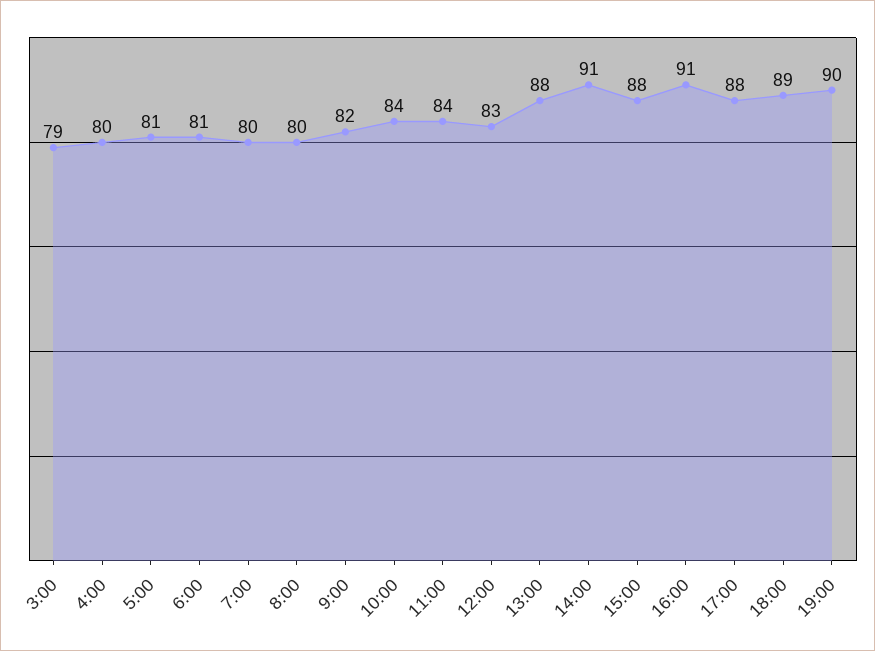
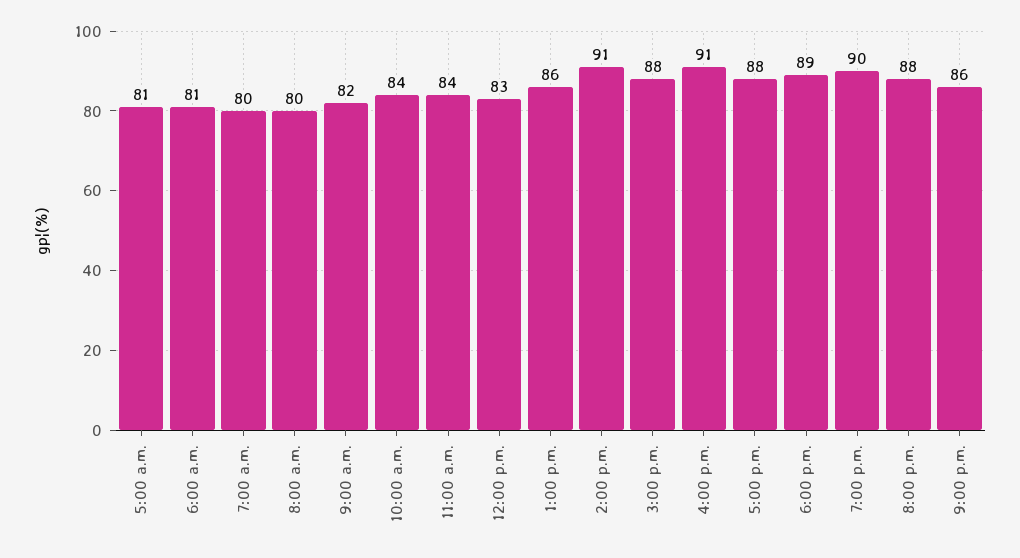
3:00: 79 -> none
4:00: 80 -> none
13:00: 88 -> 86
8:00 p.m.: none -> 88
9:00 p.m.: none -> 86

